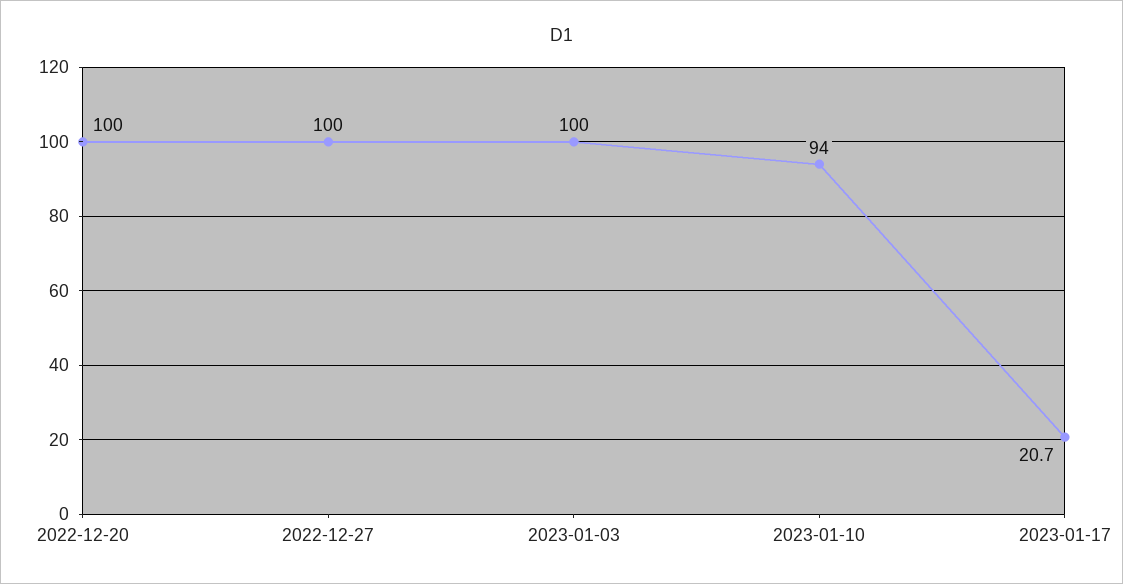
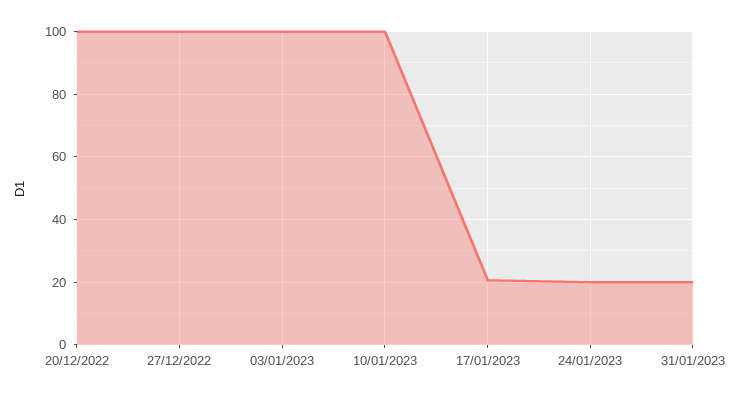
2023-01-10: 94 -> 100
24/01/2023: none -> 20
31/01/2023: none -> 20

